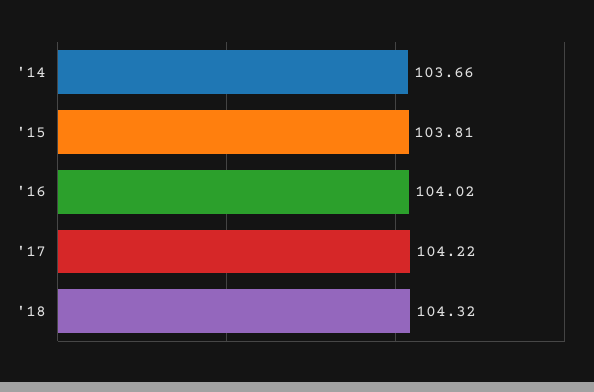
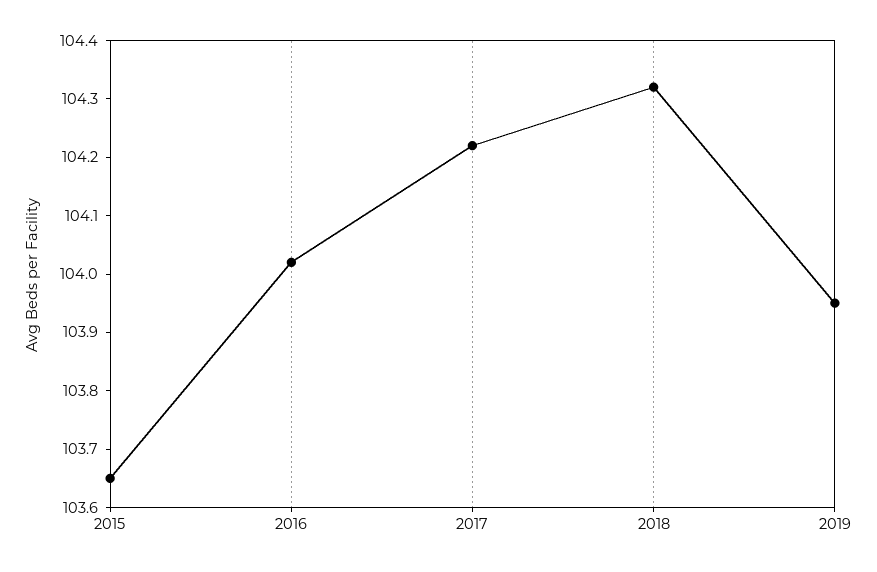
'14: 103.66 -> none
'15: 103.81 -> 103.65
2019: none -> 103.95

